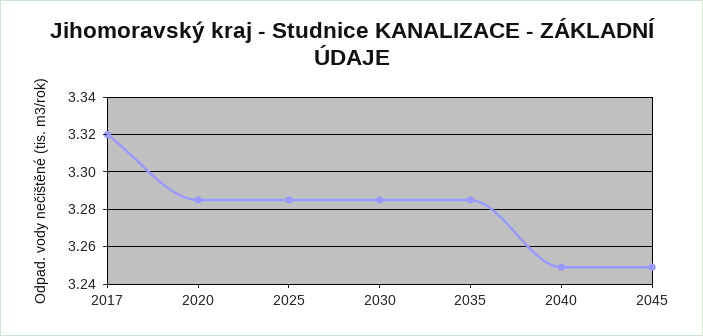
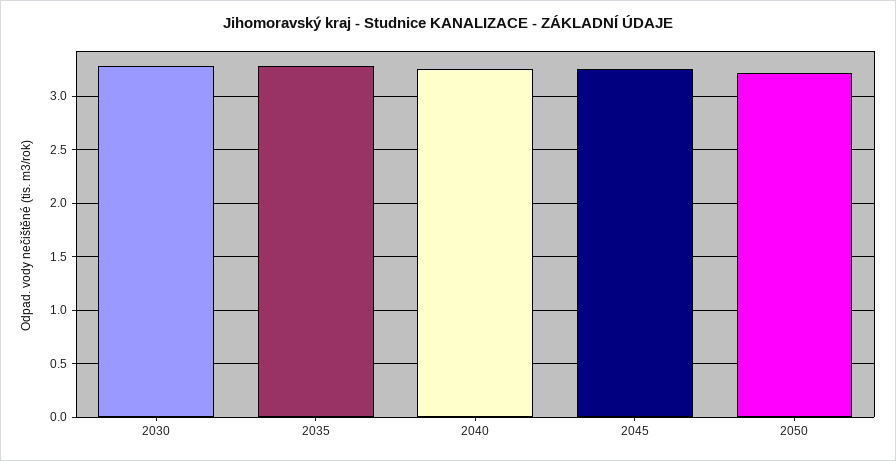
2017: 3.32 -> none
2020: 3.285 -> none
2025: 3.285 -> none
2050: none -> 3.2

